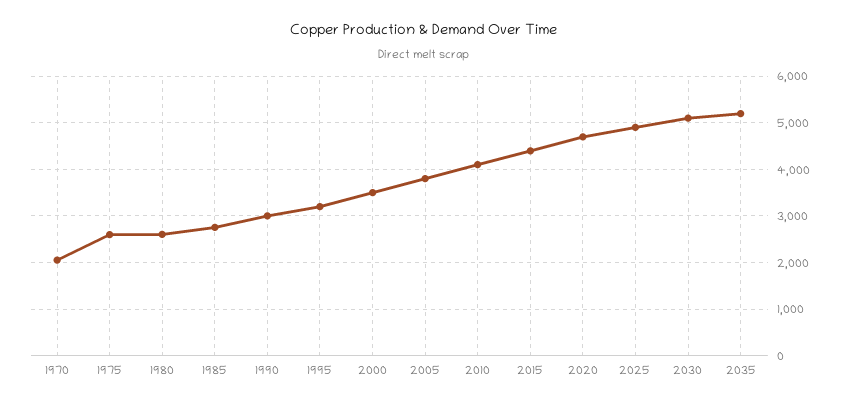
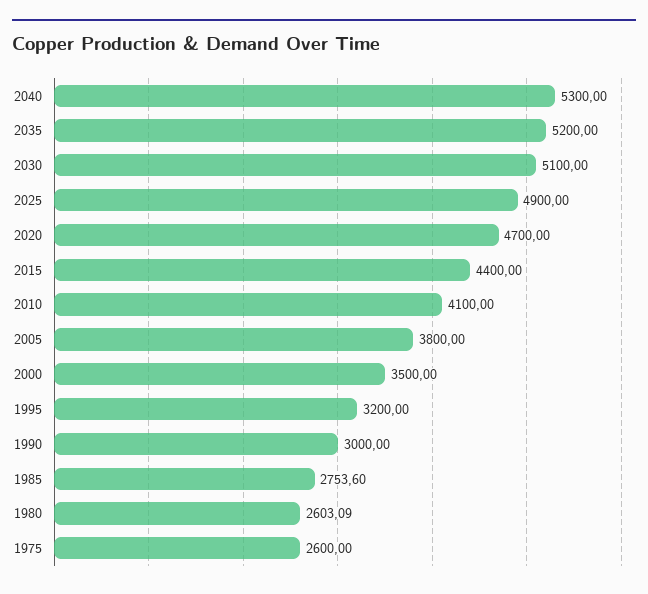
1970: 2000 -> none
2040: none -> 5300

